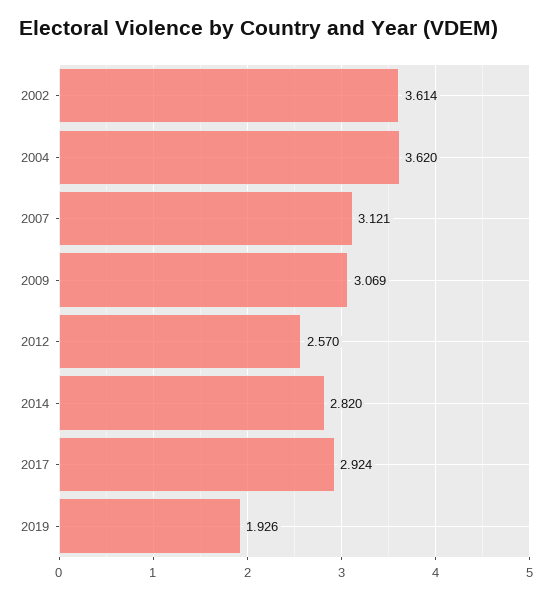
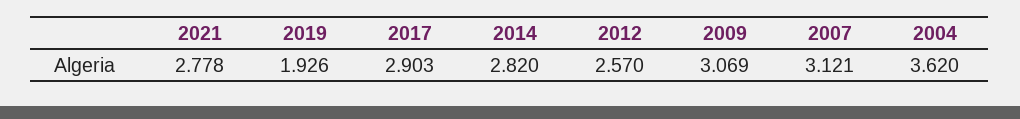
2002: 3.614 -> none
2017: 2.924 -> 2.903
2021: none -> 2.778

